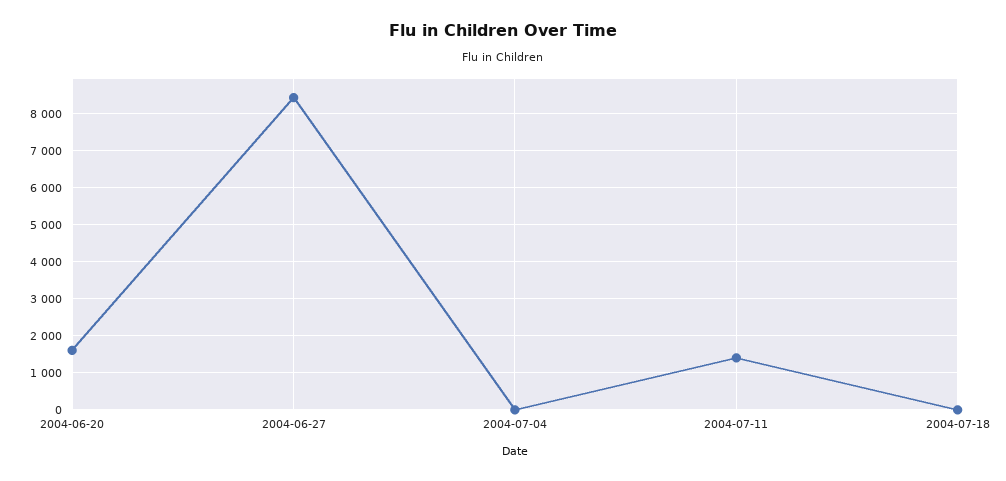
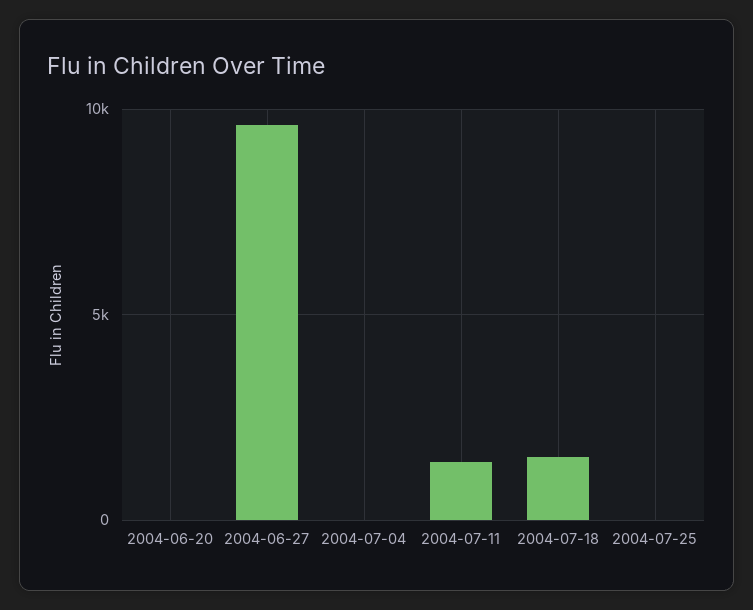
2004-06-20: 1600 -> 0
2004-06-27: 8400 -> 9500
2004-07-18: 0 -> 1500
2004-07-25: none -> 0

